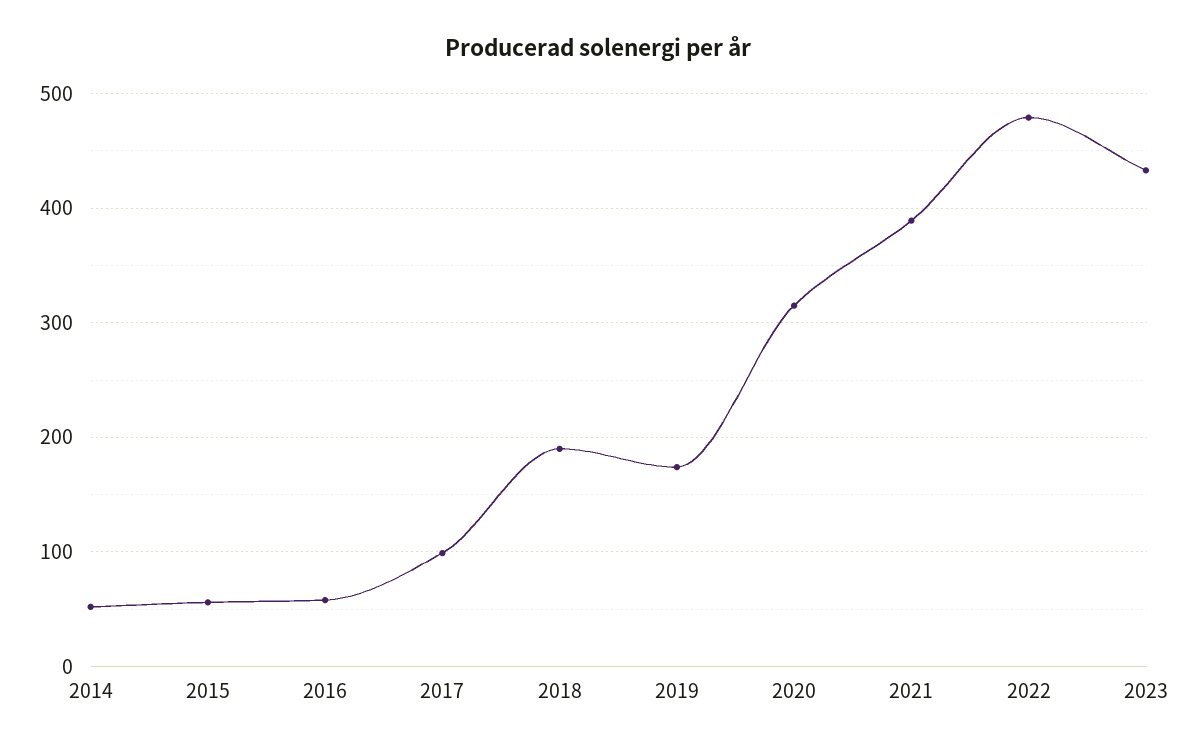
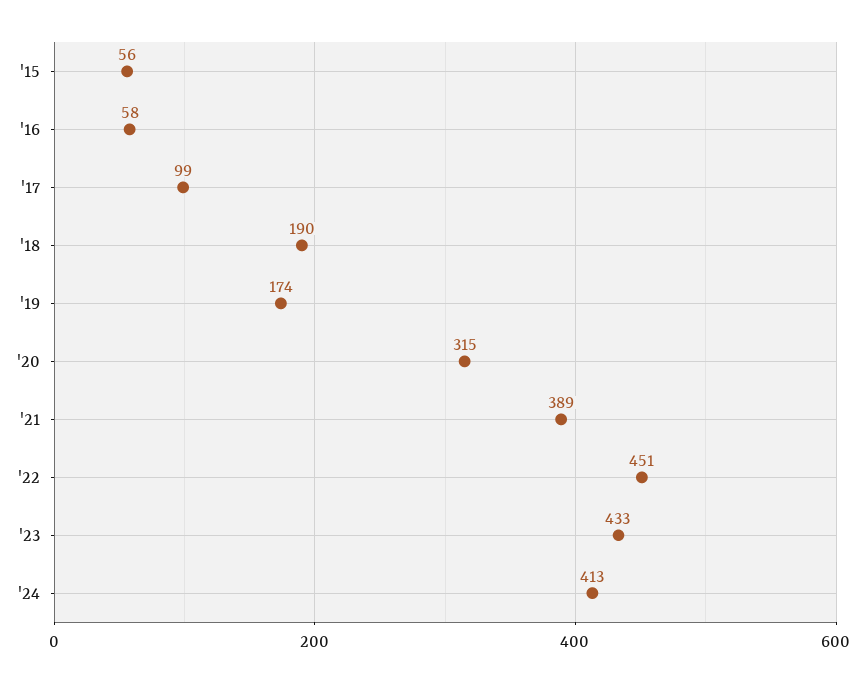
2014: 50 -> none
2022: 480 -> 451
'24: none -> 413

